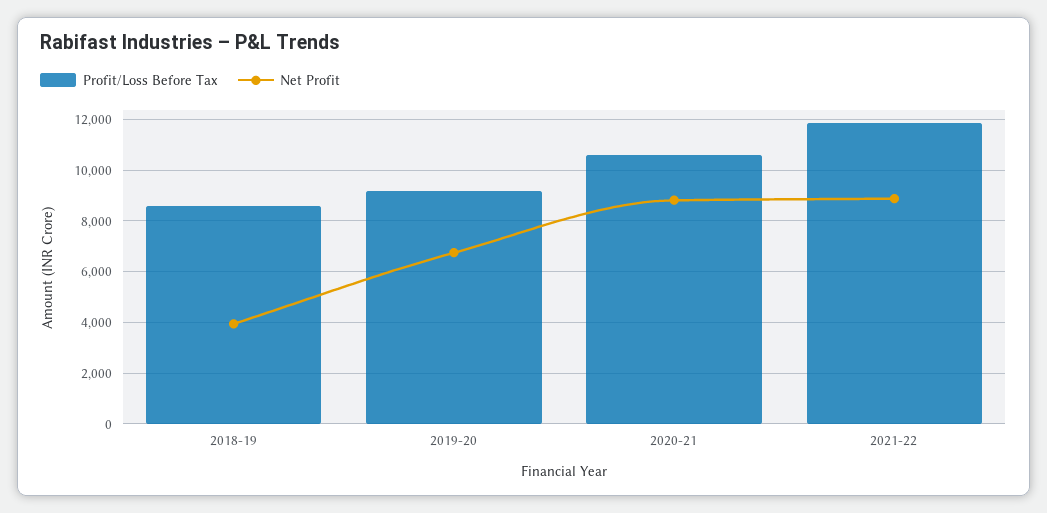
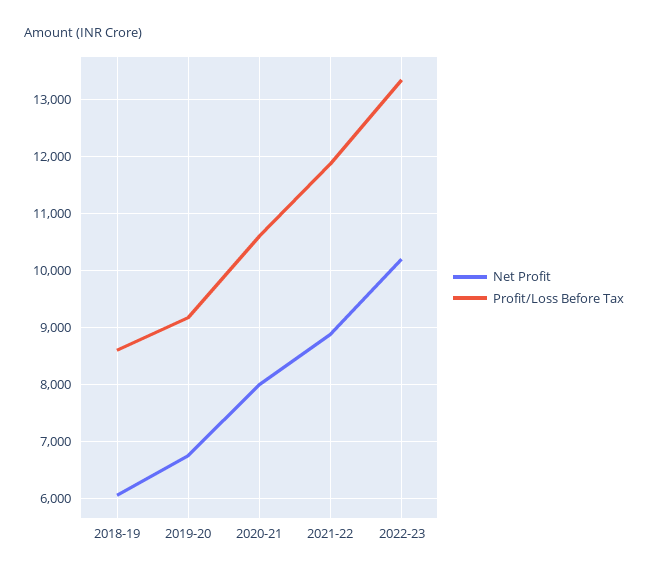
Net Profit, 2018-19: 4000 -> 6000
Net Profit, 2020-21: 8750 -> 8000
Net Profit, 2022-23: none -> 10200
Profit/Loss Before Tax, 2022-23: none -> 13400

